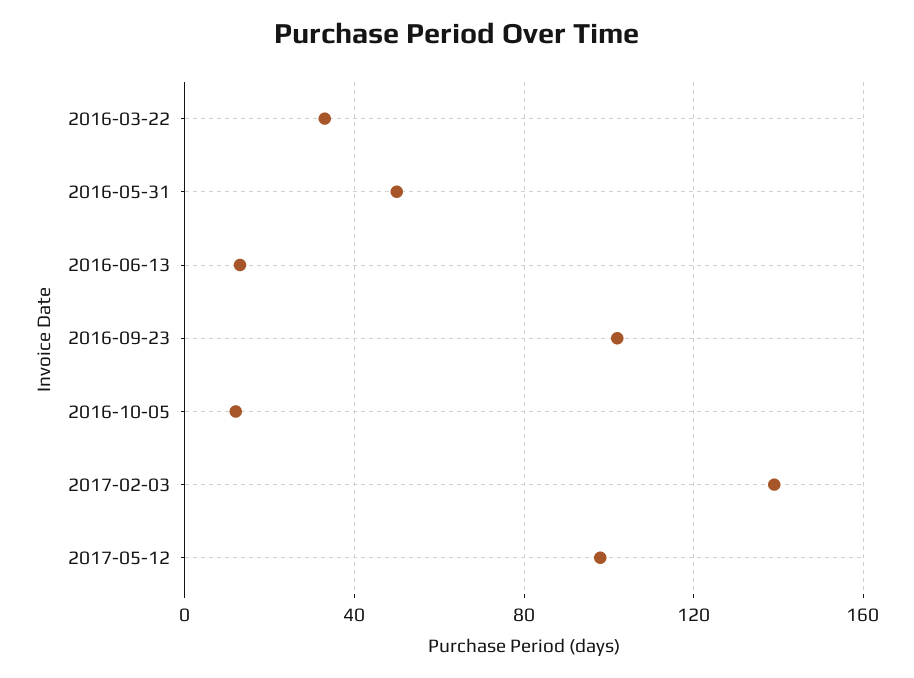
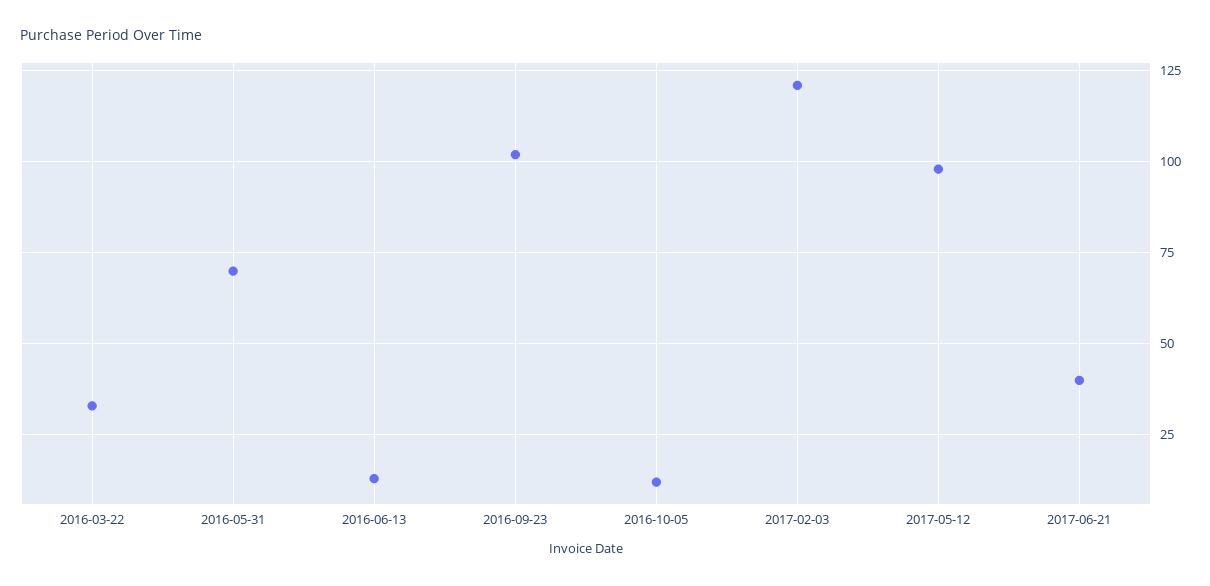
2016-05-31: 50 -> 70
2017-02-03: 140 -> 120
2017-06-21: none -> 40

